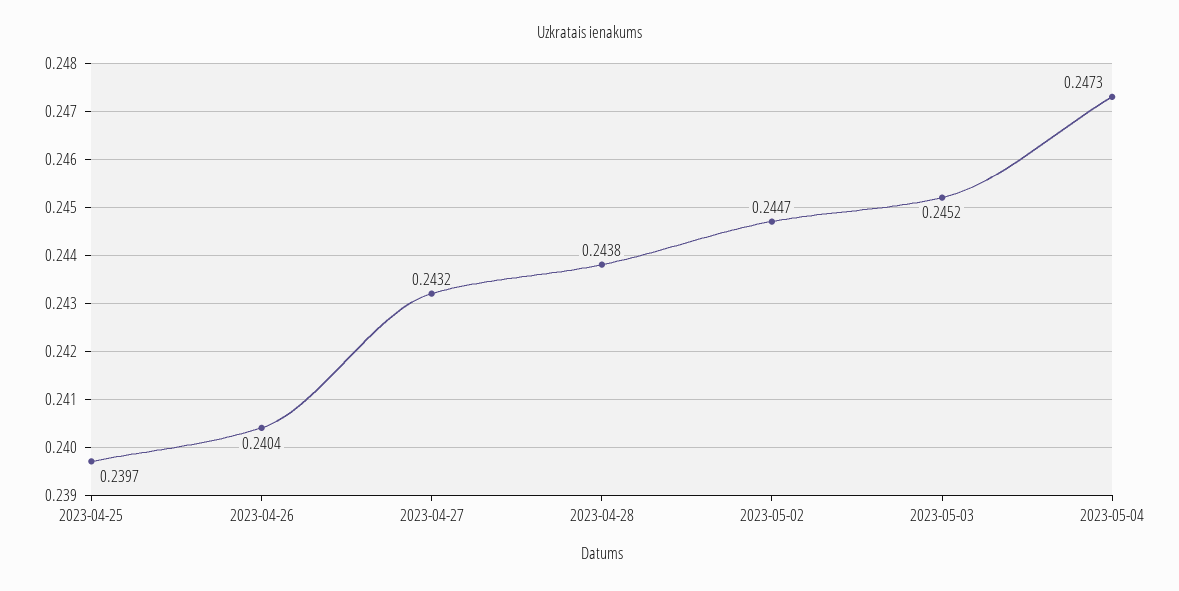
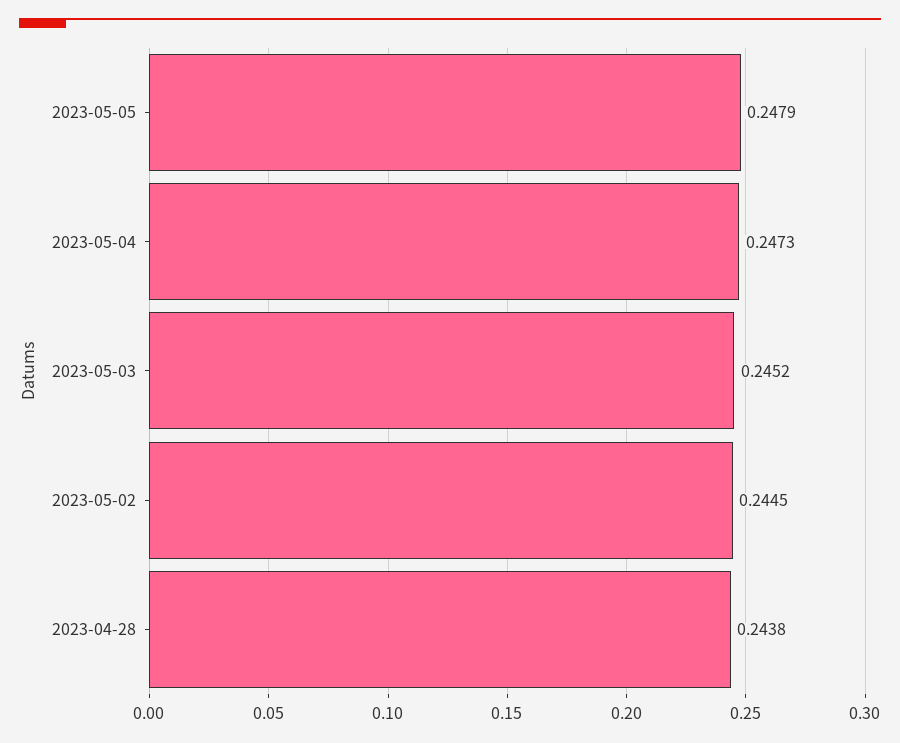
2023-04-25: 0.2397 -> none
2023-04-26: 0.2404 -> none
2023-04-27: 0.2432 -> none
2023-05-02: 0.2447 -> 0.2445
2023-05-05: none -> 0.2479

